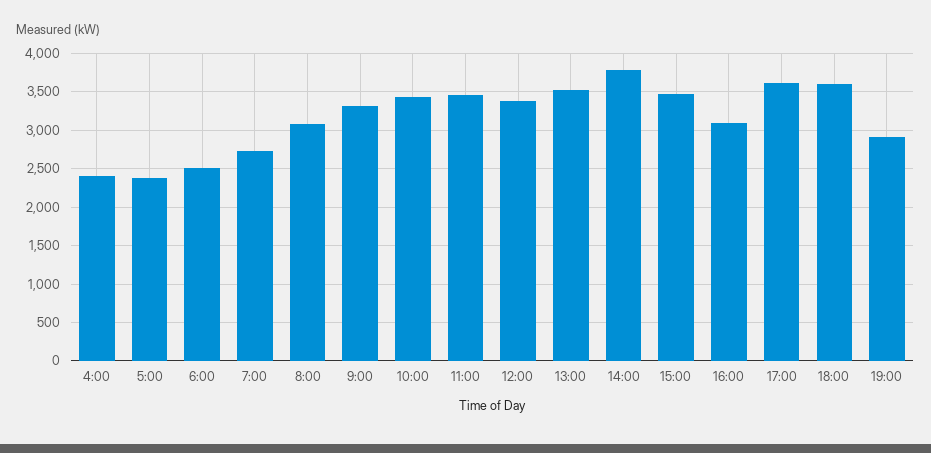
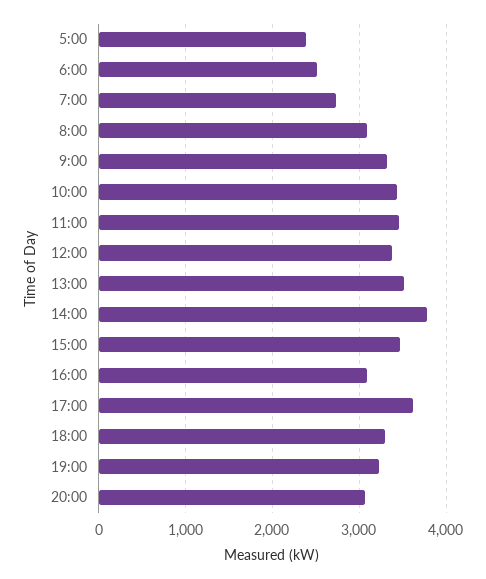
4:00: 2400 -> none
18:00: 3600 -> 3300
19:00: 2900 -> 3200
20:00: none -> 3100

